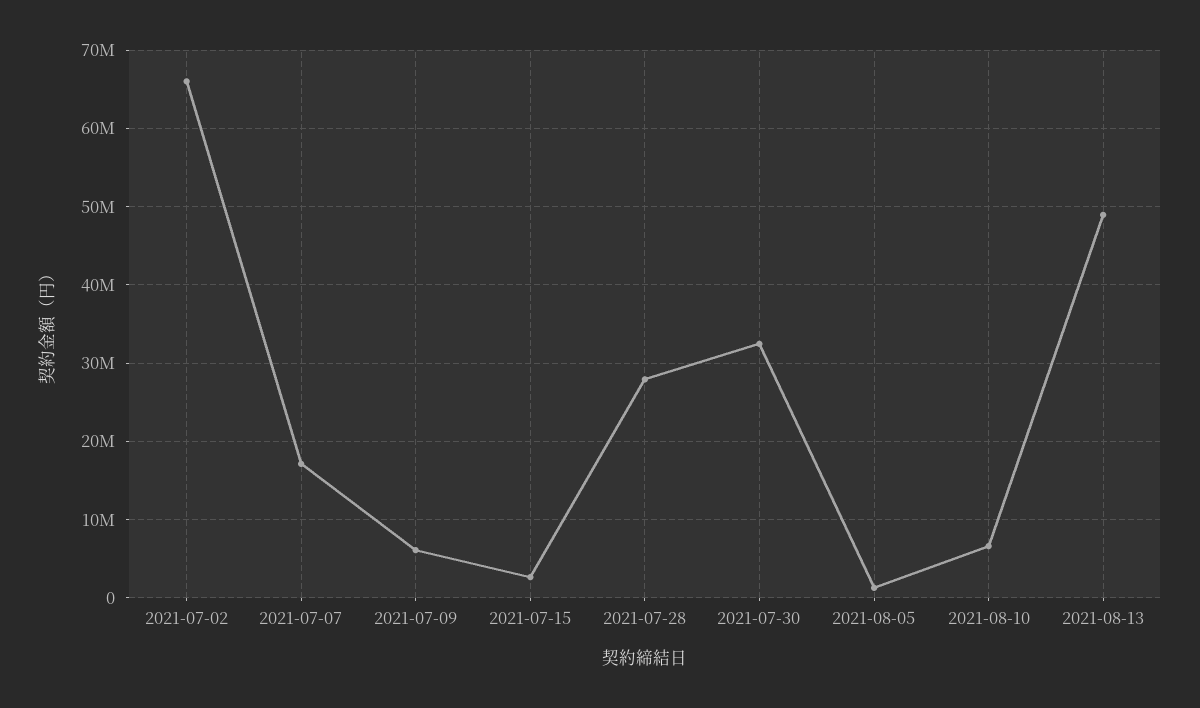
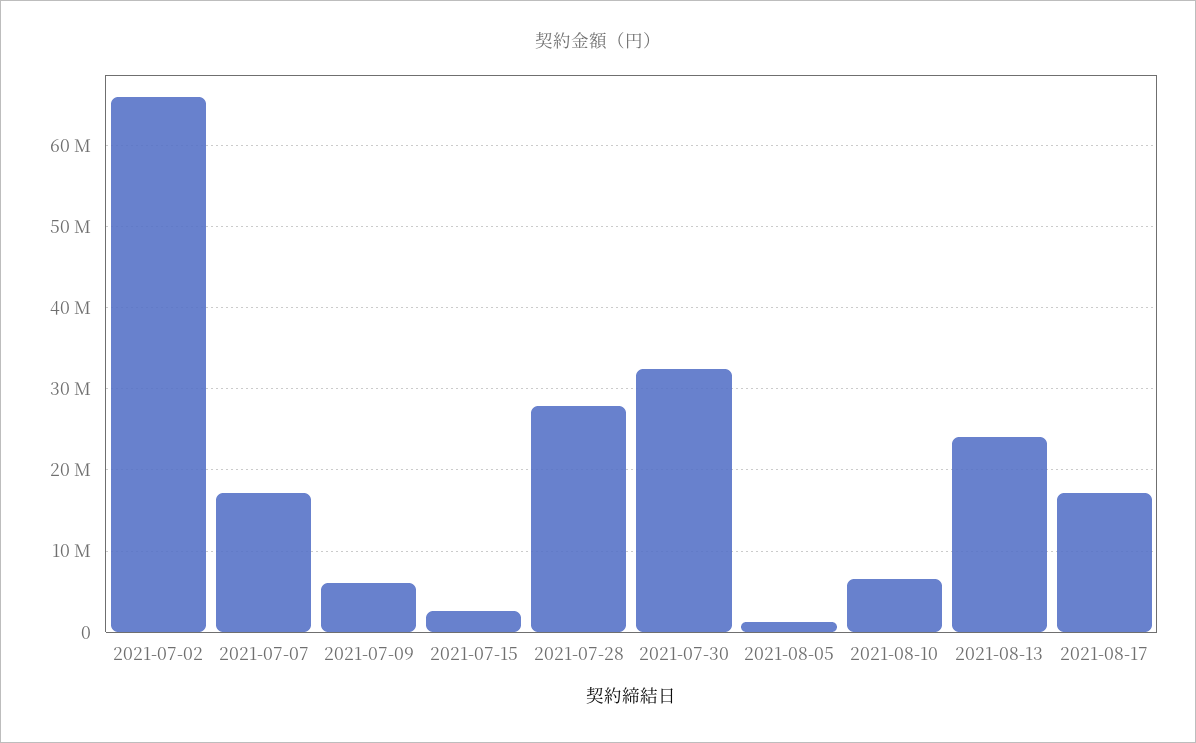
2021-08-13: 49000000 -> 24000000
2021-08-17: none -> 17000000

